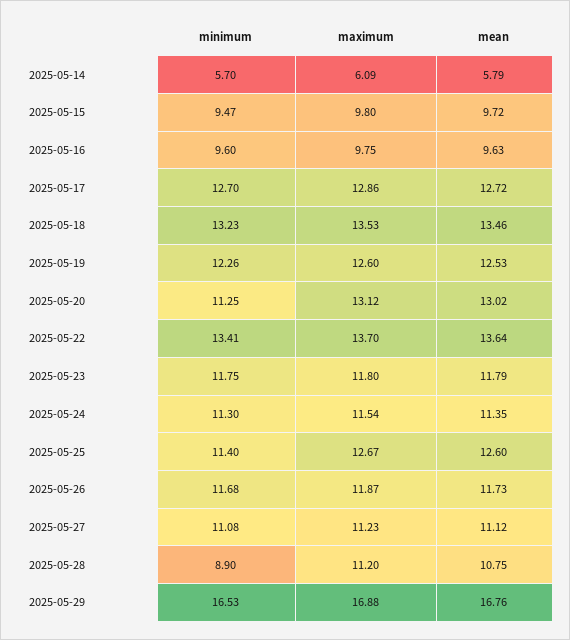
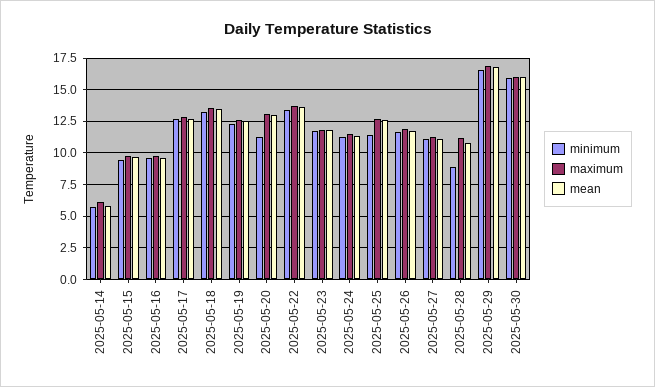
minimum, 2025-05-30: none -> 16
maximum, 2025-05-30: none -> 16
mean, 2025-05-30: none -> 16

